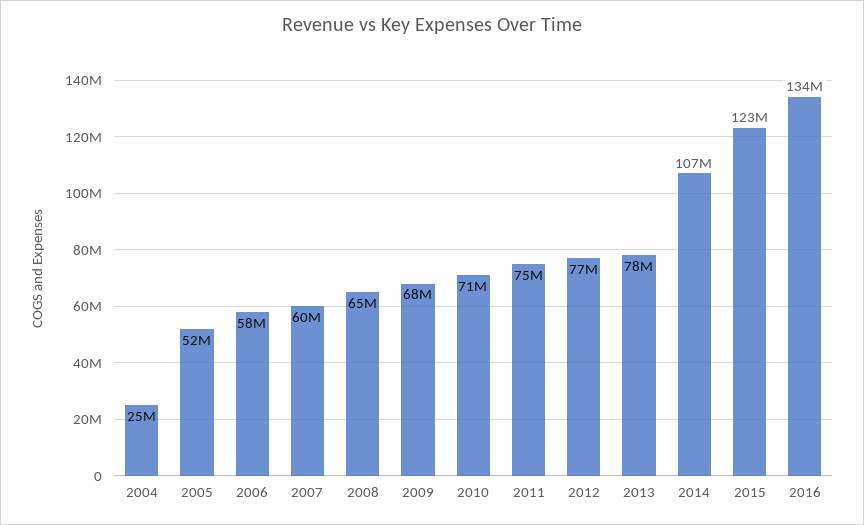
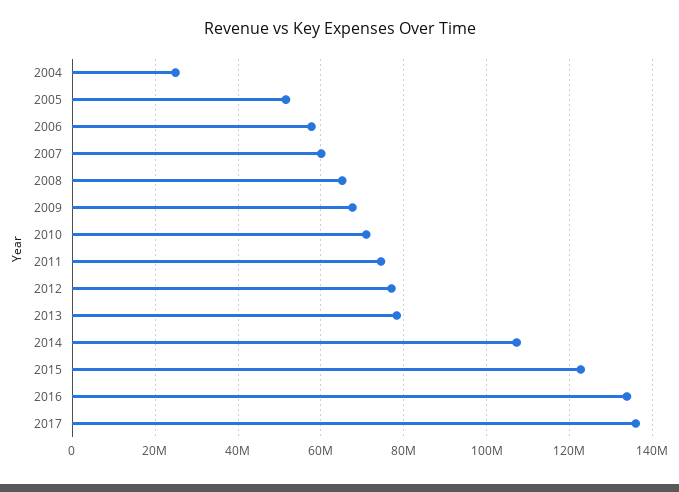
2017: none -> 136000000

